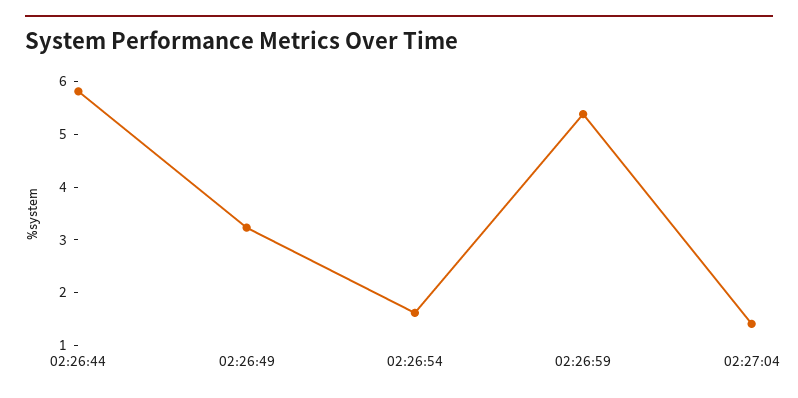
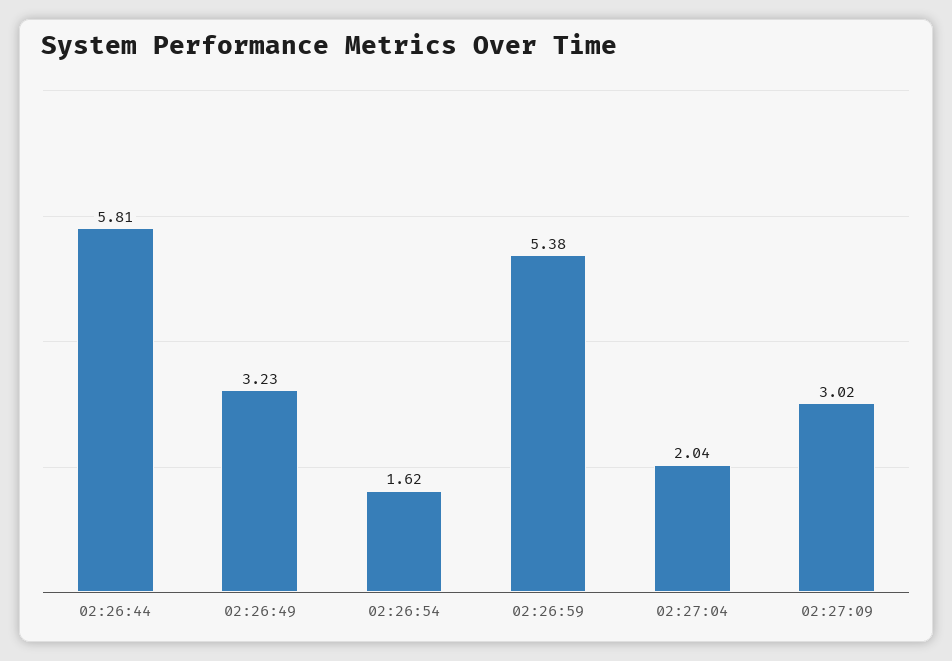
02:27:04: 1.4 -> 2.04
02:27:09: none -> 3.02

